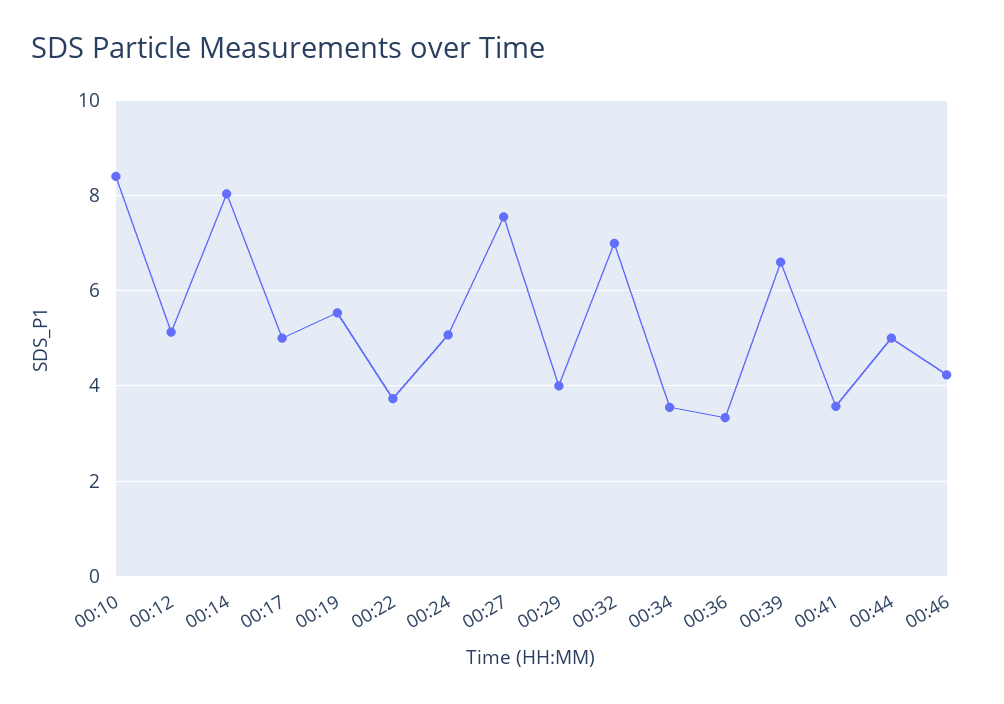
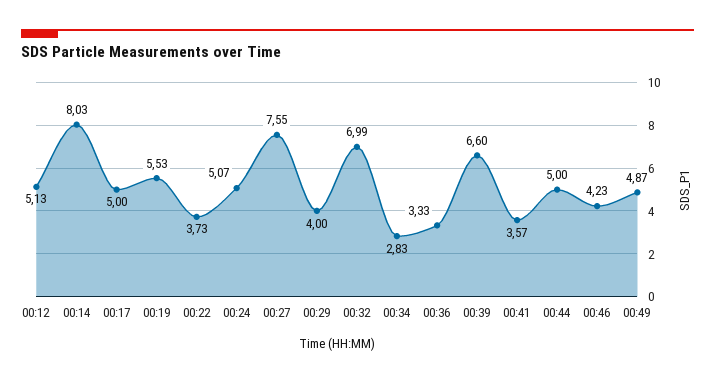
00:10: 8.4 -> none
00:34: 3.6 -> 2.83
00:49: none -> 4.87

